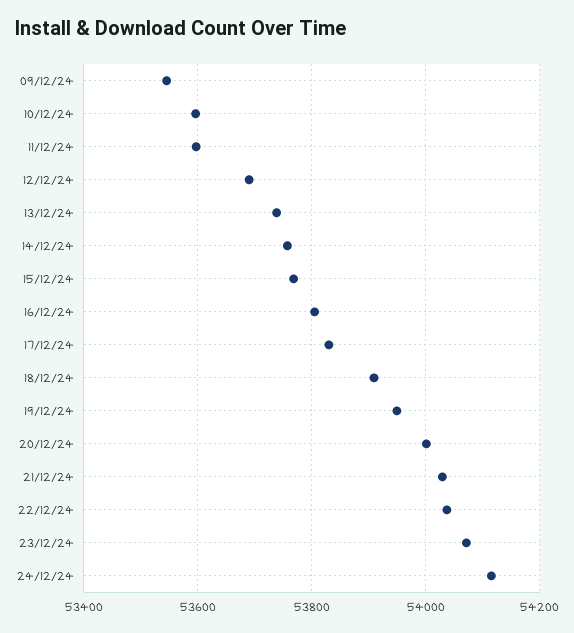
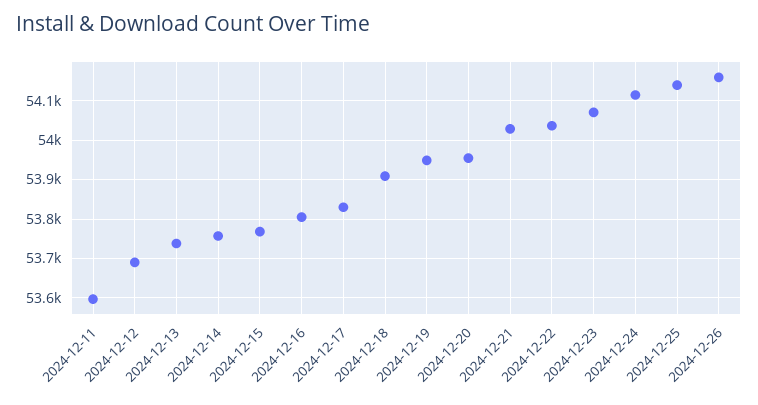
09/12/24: 53540 -> none
10/12/24: 53600 -> none
20/12/24: 54000 -> 53960
2024-12-25: none -> 54140
2024-12-26: none -> 54160

